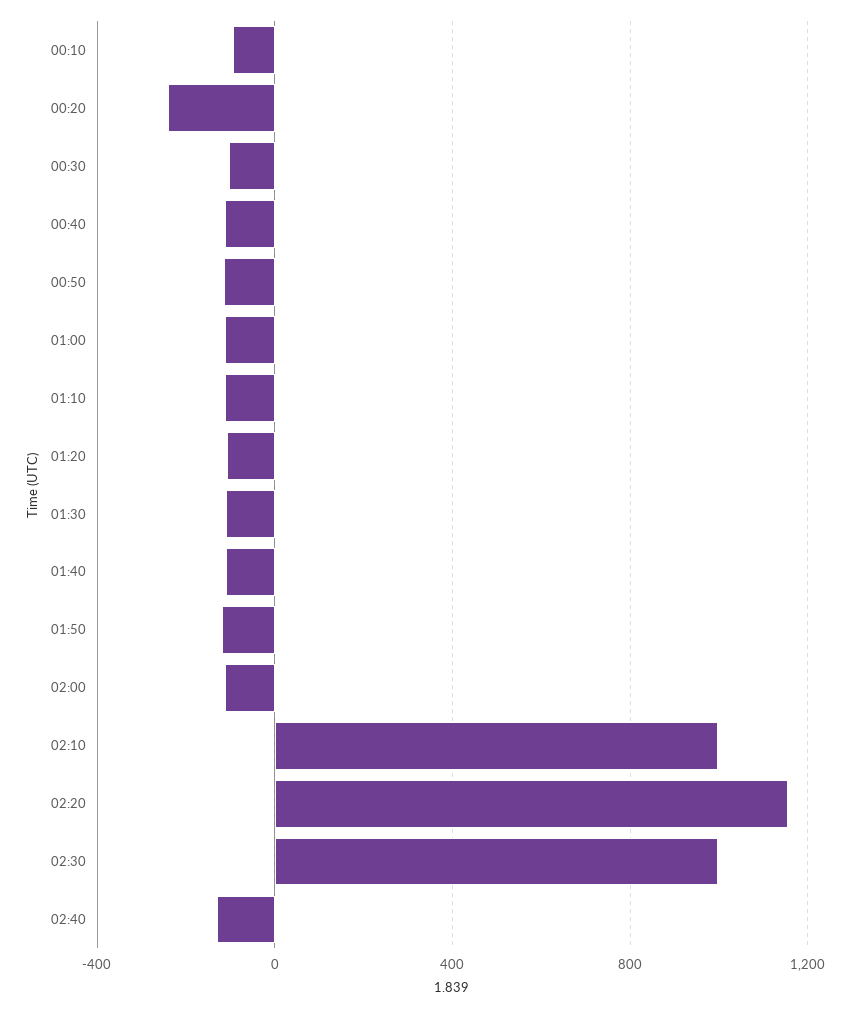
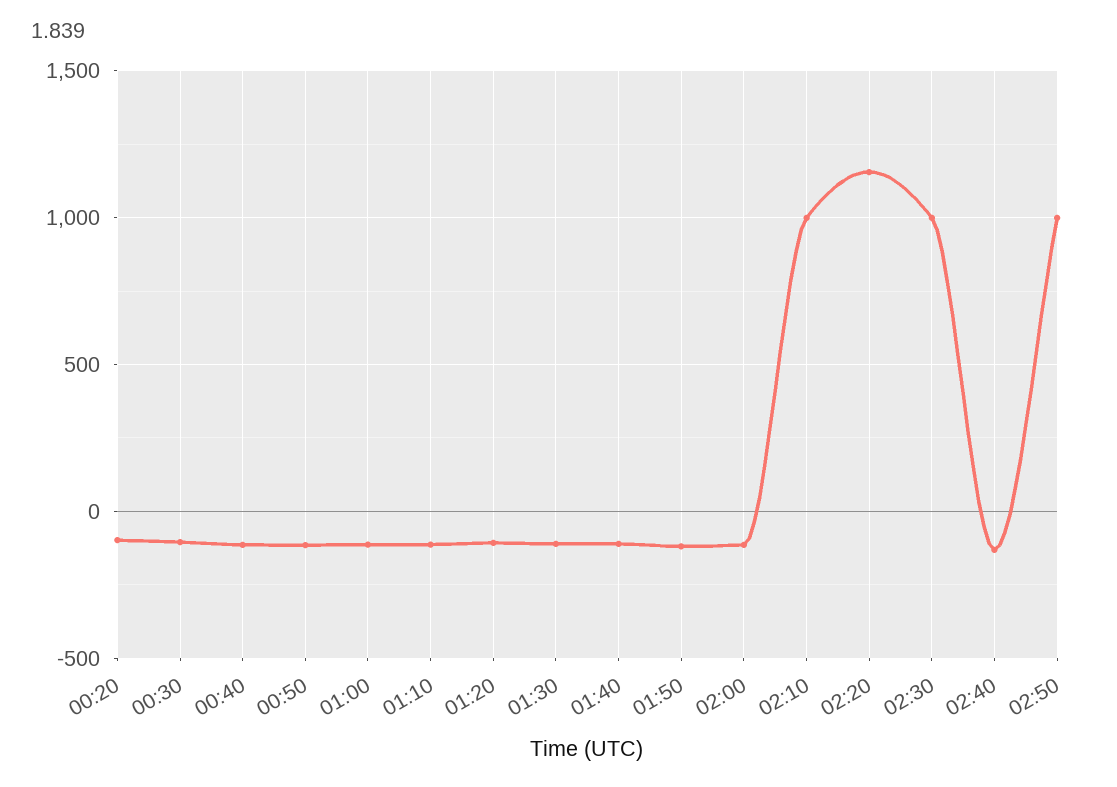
00:10: -100 -> none
00:20: -250 -> -100
02:50: none -> 1000

